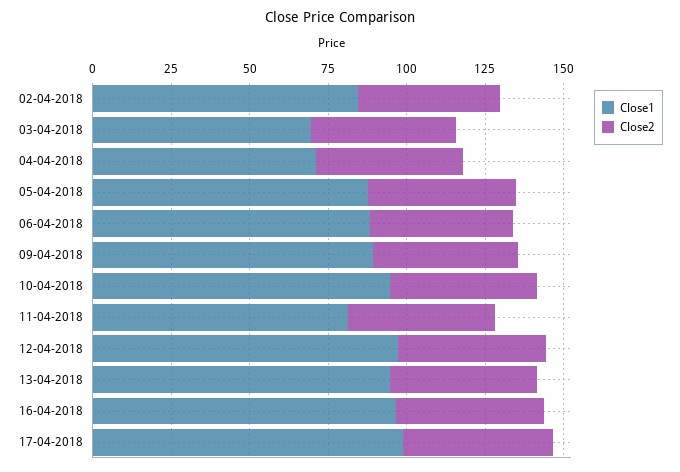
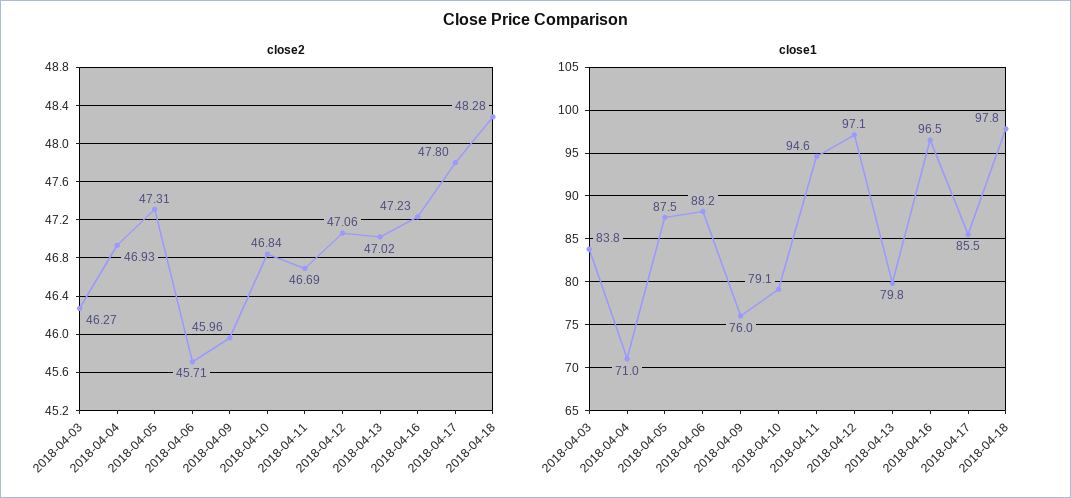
Close1, 02-04-2018: 85 -> none
Close2, 02-04-2018: 45 -> none
Close1, 03-04-2018: 70 -> 83.8
Close1, 09-04-2018: 90 -> 76
Close1, 10-04-2018: 95 -> 79.1
Close1, 11-04-2018: 80 -> 94.6
Close1, 13-04-2018: 95 -> 79.8
Close1, 17-04-2018: 100 -> 85.5
Close2, 2018-04-18: none -> 48.28
Close1, 2018-04-18: none -> 97.8

